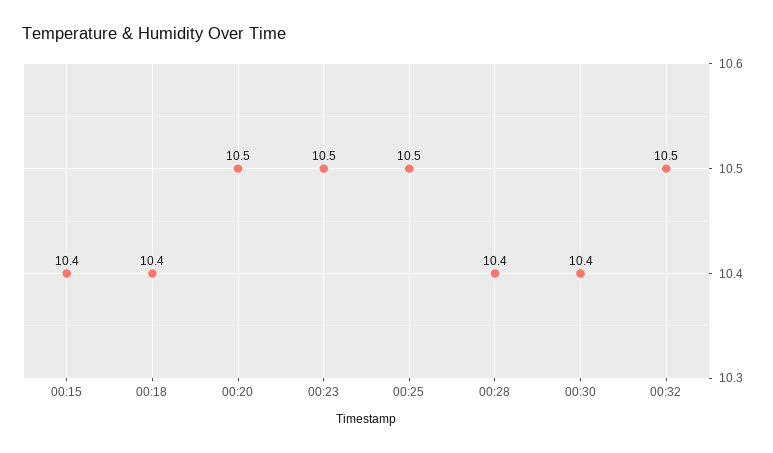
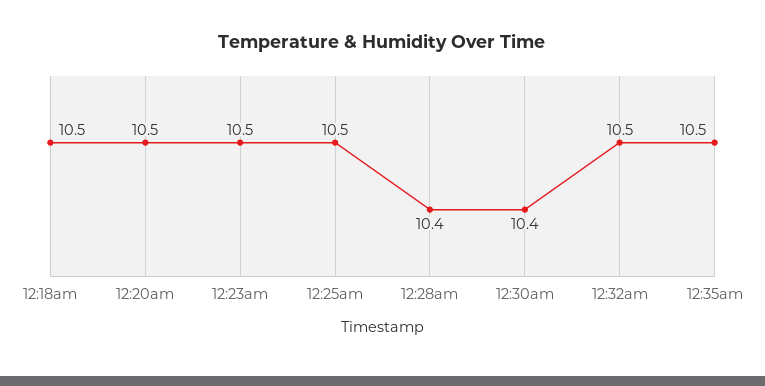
00:15: 10.4 -> none
00:18: 10.4 -> 10.5
12:35am: none -> 10.5

